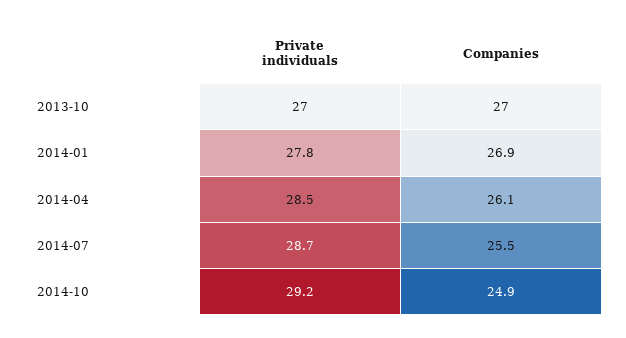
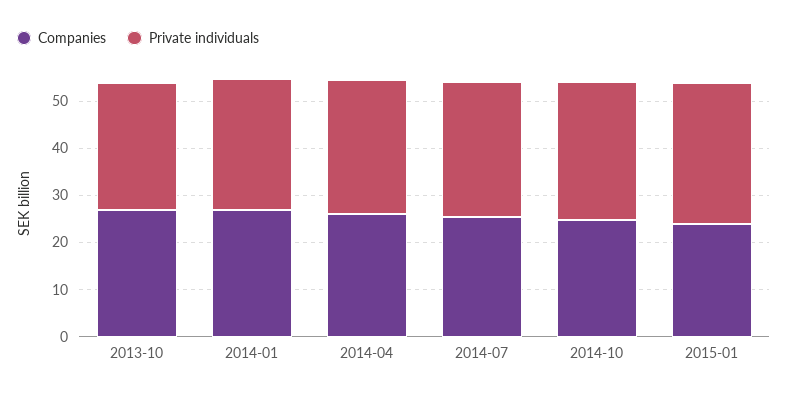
Companies, 2015-01: none -> 24
Private individuals, 2015-01: none -> 30

